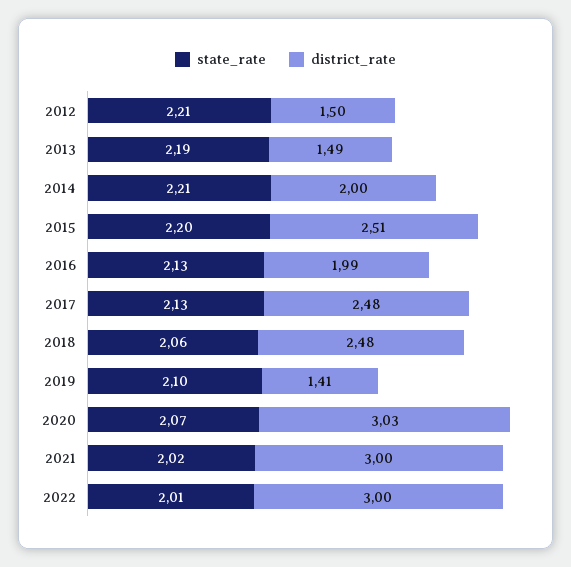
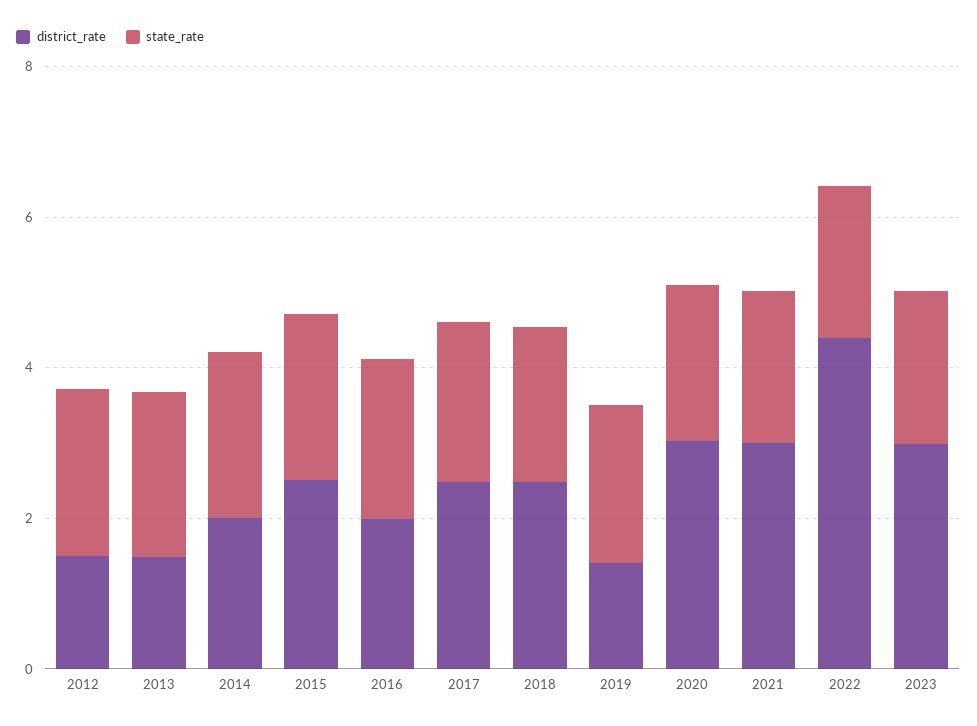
district_rate, 2022: 3 -> 4.5
district_rate, 2023: none -> 3
state_rate, 2023: none -> 2

